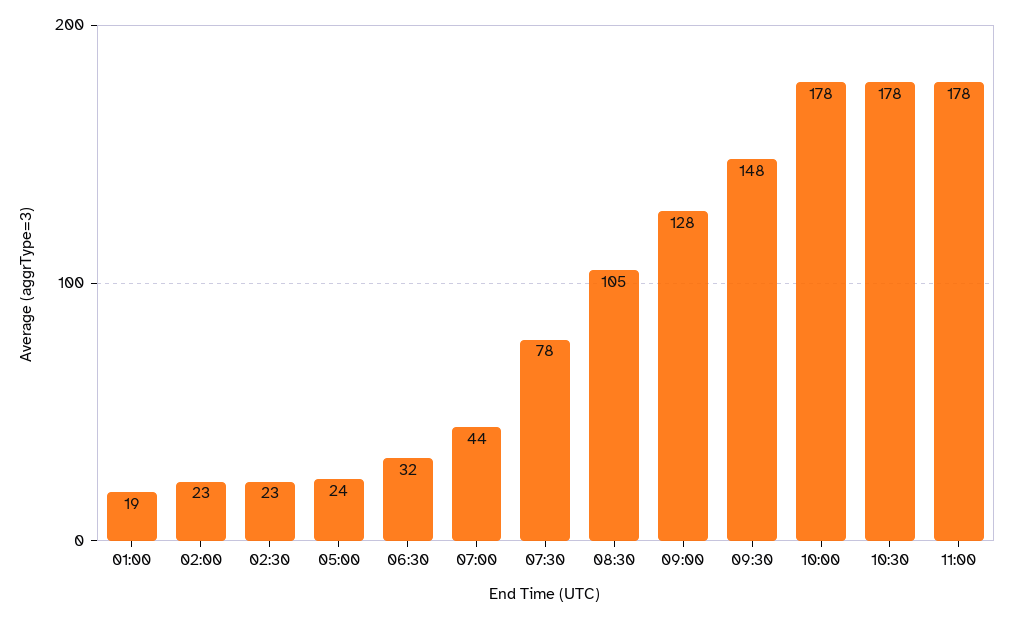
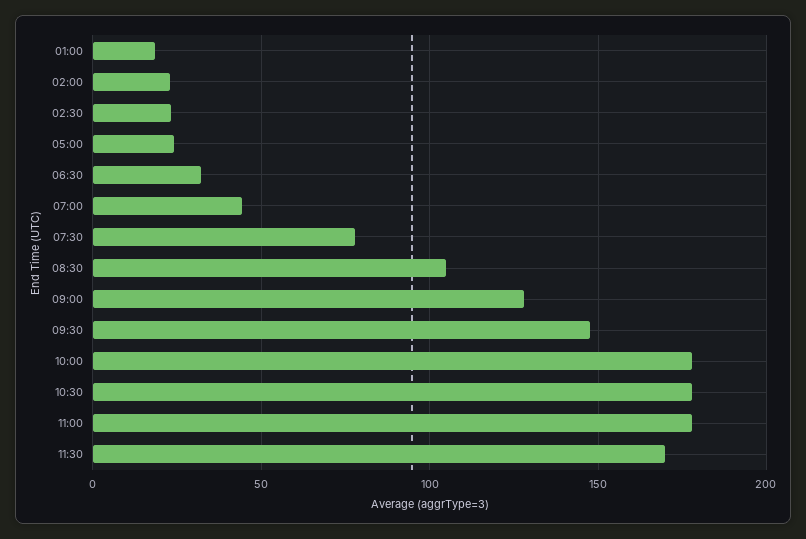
11:30: none -> 170

